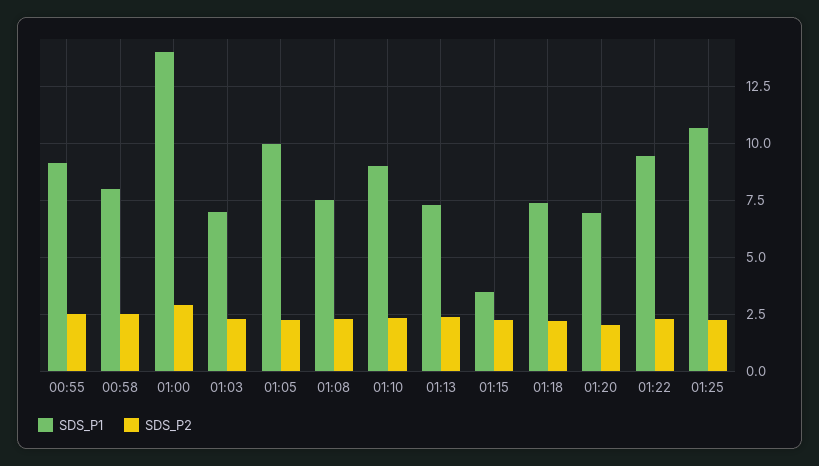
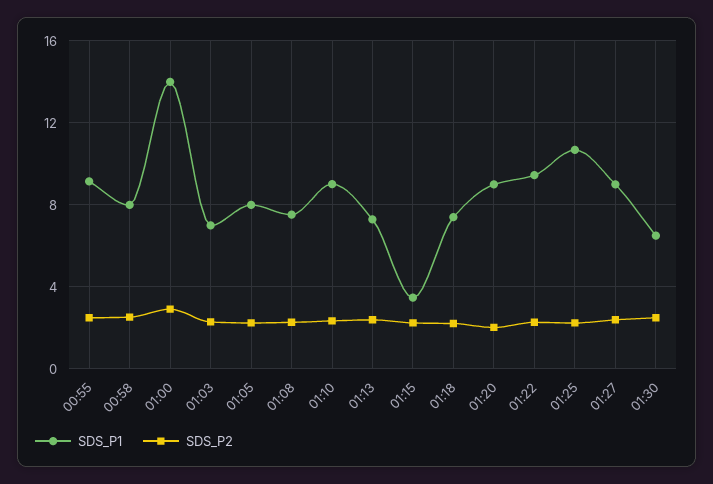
SDS_P1, 01:05: 10 -> 8
SDS_P1, 01:20: 7 -> 9
SDS_P1, 01:27: none -> 9
SDS_P2, 01:27: none -> 2.5
SDS_P1, 01:30: none -> 6.5
SDS_P2, 01:30: none -> 2.5

